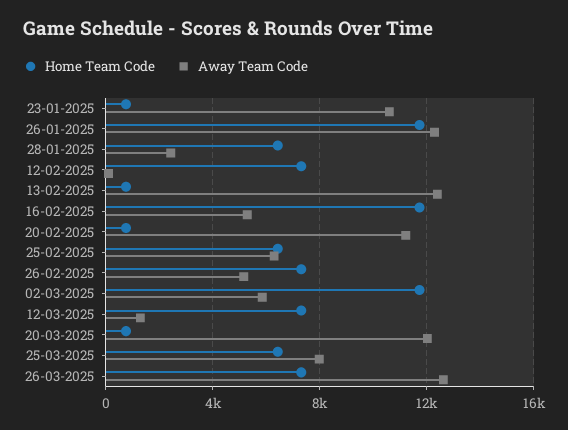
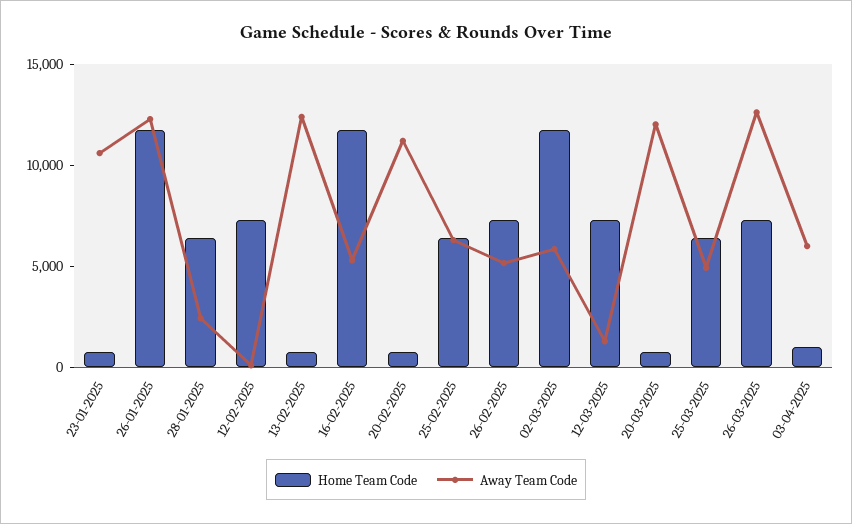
Away Team Code, 25-03-2025: 8000 -> 5000
Home Team Code, 03-04-2025: none -> 1000
Away Team Code, 03-04-2025: none -> 6000

